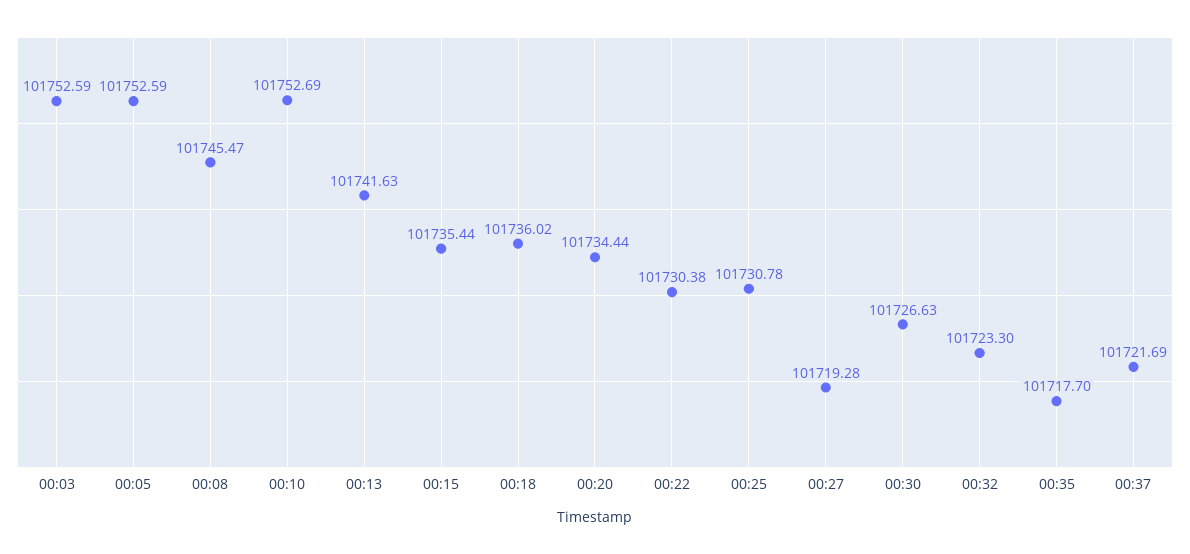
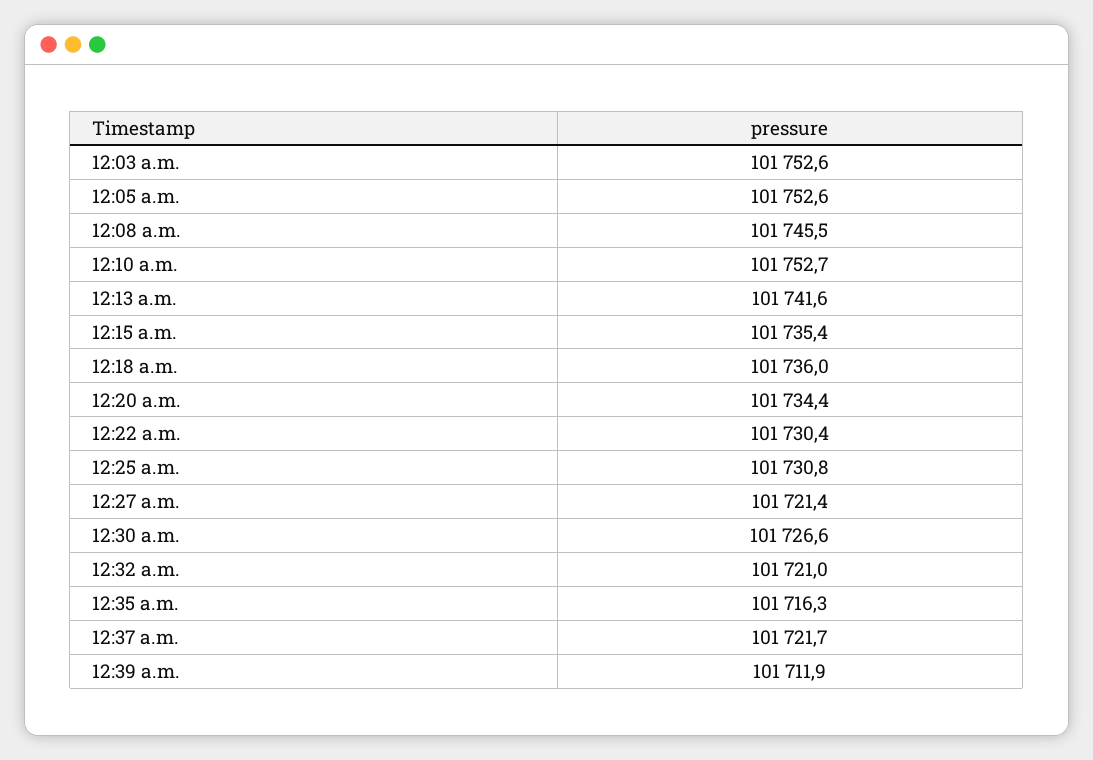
00:27: 101719.28 -> 101721.4
00:32: 101723.3 -> 101721
00:35: 101717.7 -> 101716.3
12:39 a.m.: none -> 101711.9

